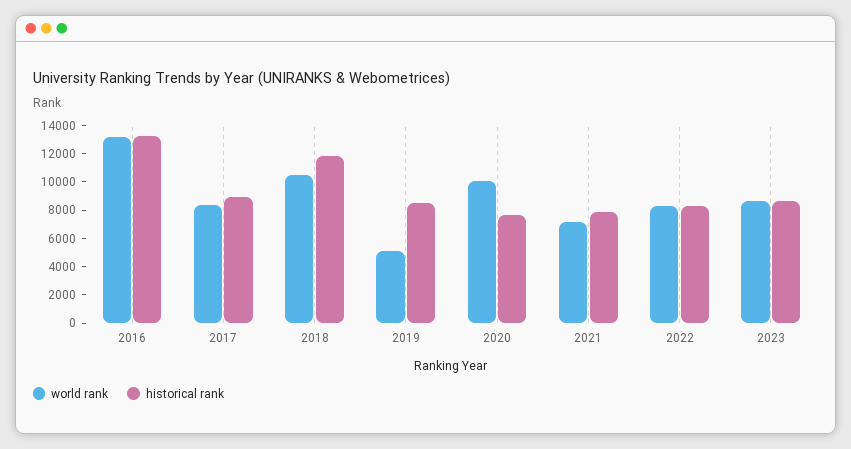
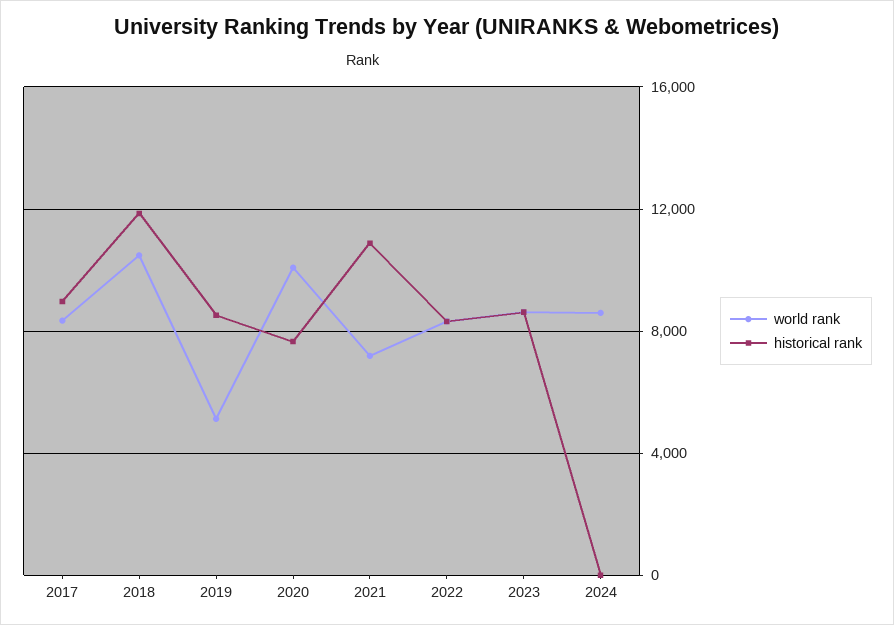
world rank, 2016: 13000 -> none
historical rank, 2016: 13000 -> none
historical rank, 2021: 8000 -> 11000
world rank, 2024: none -> 8500
historical rank, 2024: none -> 0

